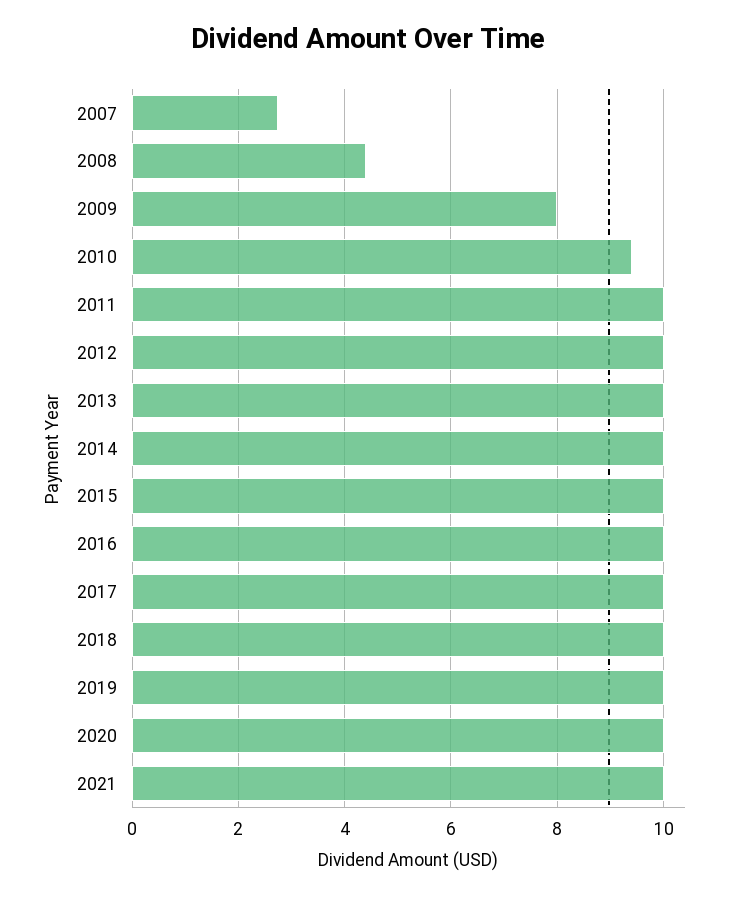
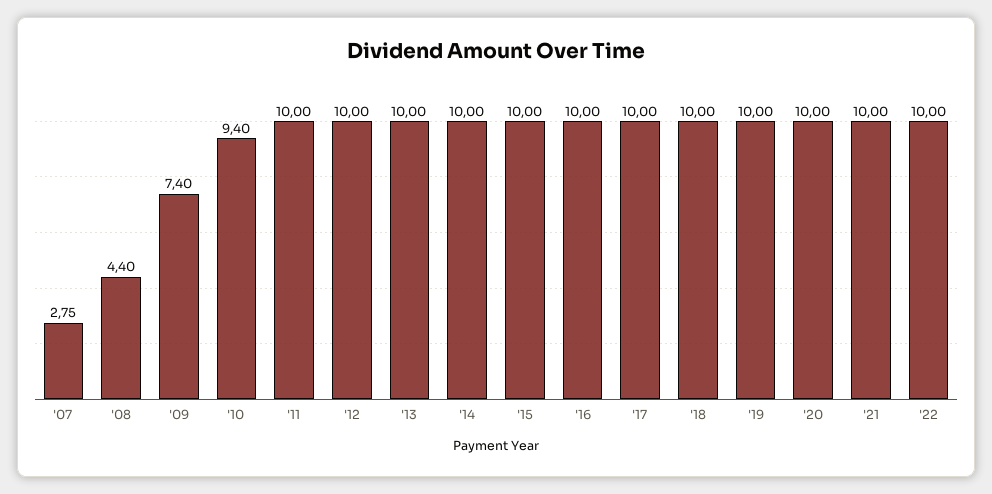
2009: 8 -> 7.4
'22: none -> 10

